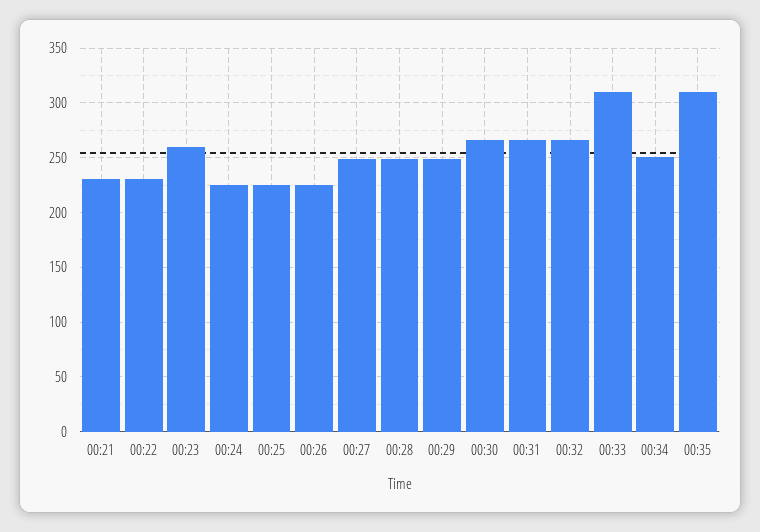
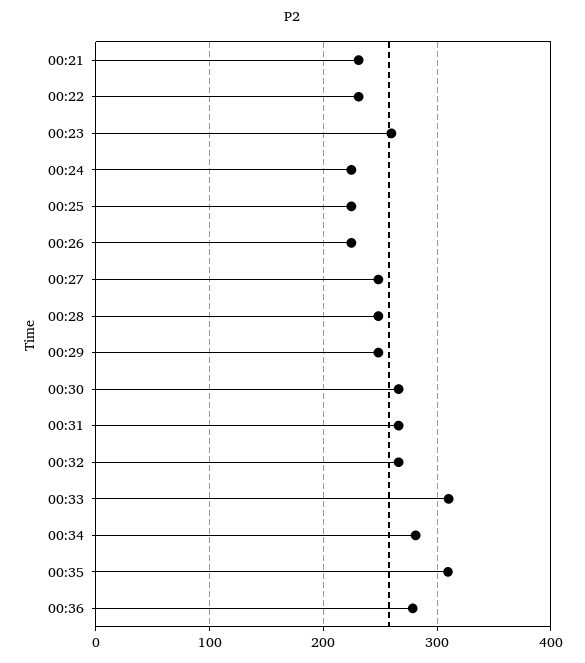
00:34: 250 -> 280
00:36: none -> 280

